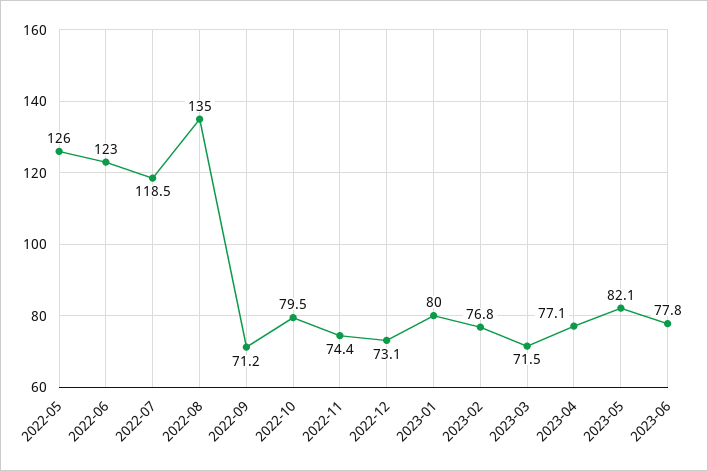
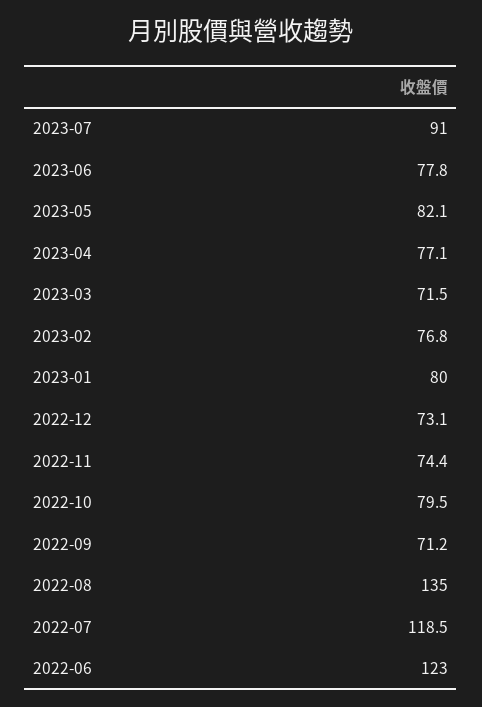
2022-05: 126 -> none
2023-07: none -> 91

